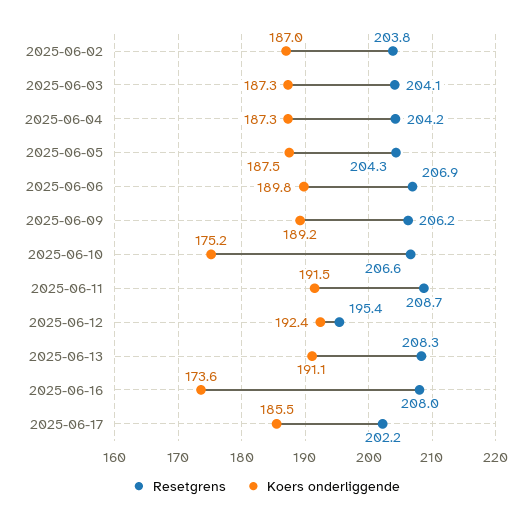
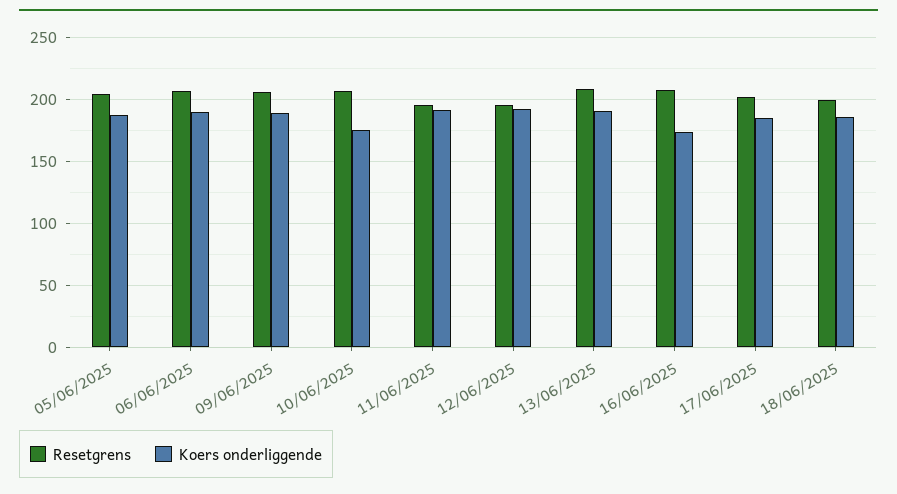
Resetgrens, 2025-06-02: 203.8 -> none
Koers onderliggende, 2025-06-02: 187 -> none
Resetgrens, 2025-06-03: 204.1 -> none
Koers onderliggende, 2025-06-03: 187.3 -> none
Resetgrens, 2025-06-04: 204.2 -> none
Koers onderliggende, 2025-06-04: 187.3 -> none
Resetgrens, 2025-06-11: 208.7 -> 195
Resetgrens, 18/06/2025: none -> 200
Koers onderliggende, 18/06/2025: none -> 185

